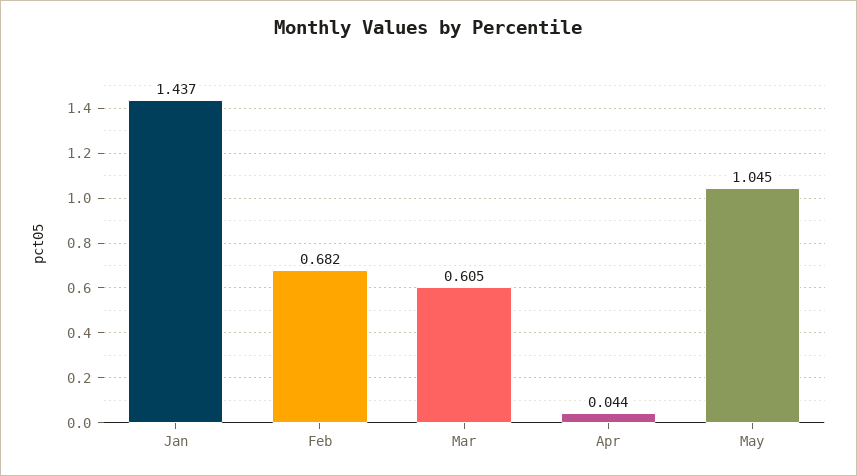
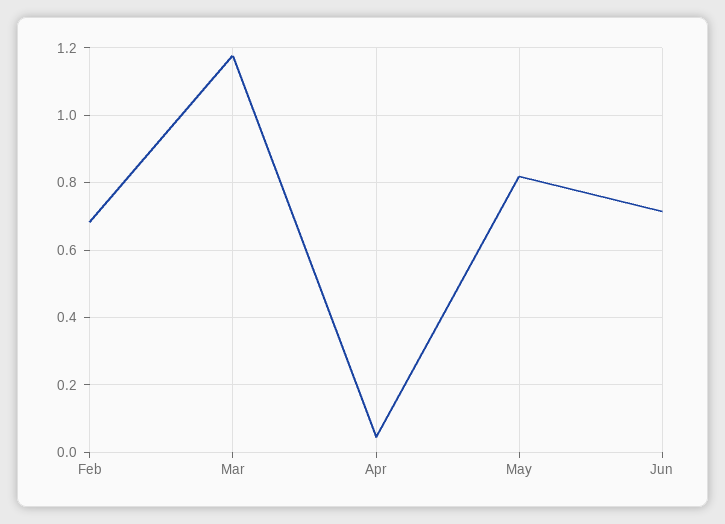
Jan: 1.437 -> none
Mar: 0.605 -> 1.18
May: 1.045 -> 0.82
Jun: none -> 0.72

